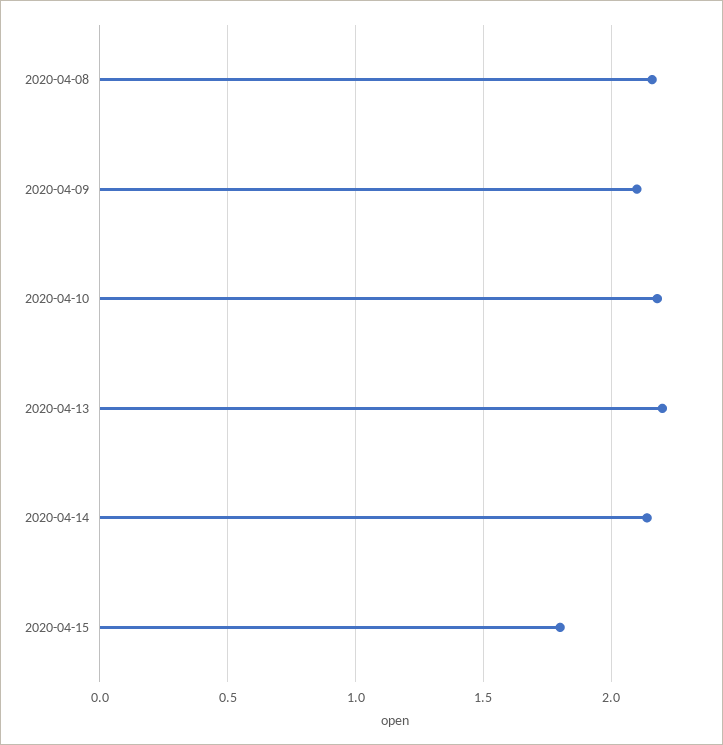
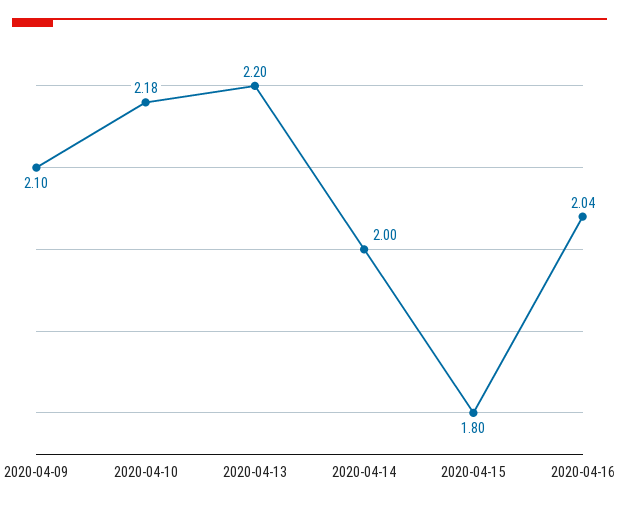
2020-04-08: 2.15 -> none
2020-04-14: 2.15 -> 2
2020-04-16: none -> 2.04

